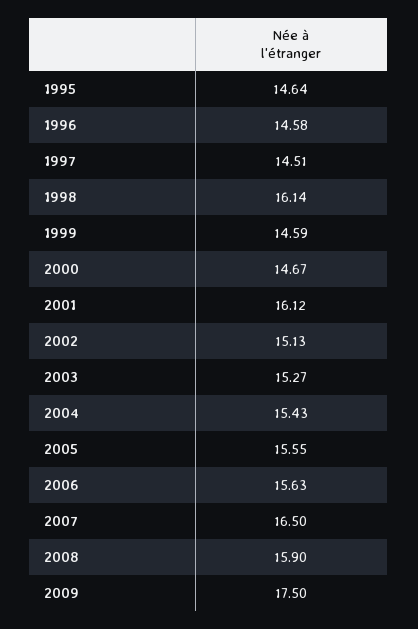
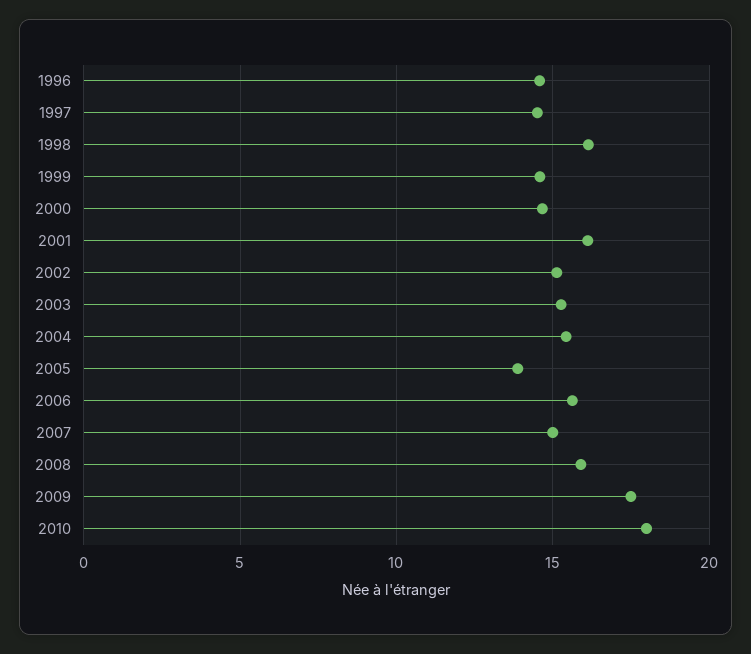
1995: 14.64 -> none
2005: 15.55 -> 14
2007: 16.5 -> 15
2010: none -> 18

